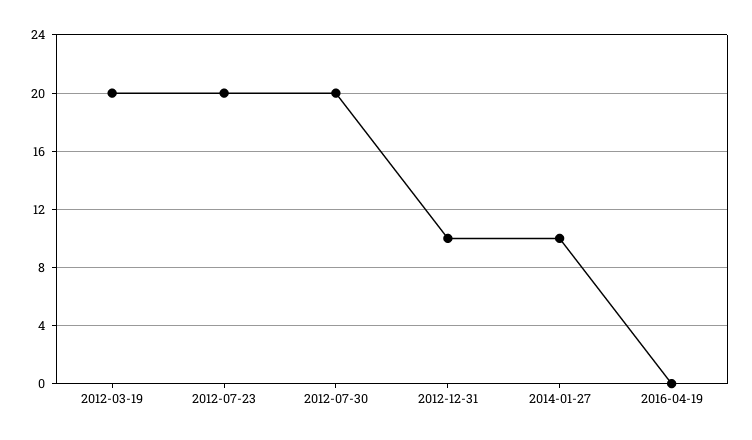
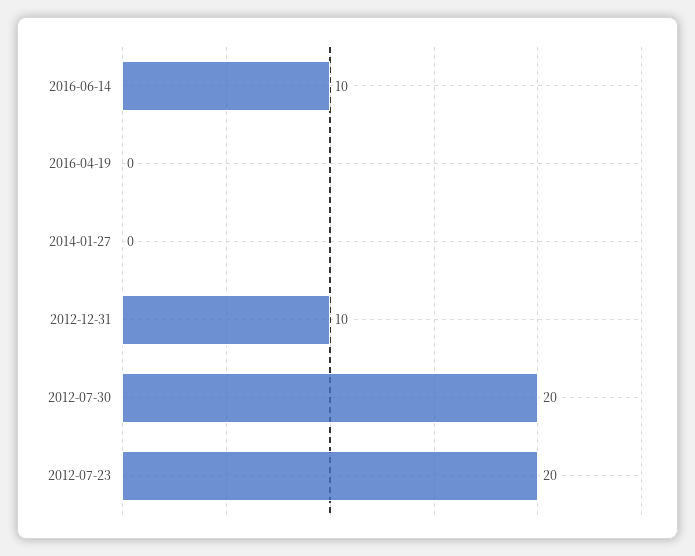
2012-03-19: 20 -> none
2014-01-27: 10 -> 0
2016-06-14: none -> 10

